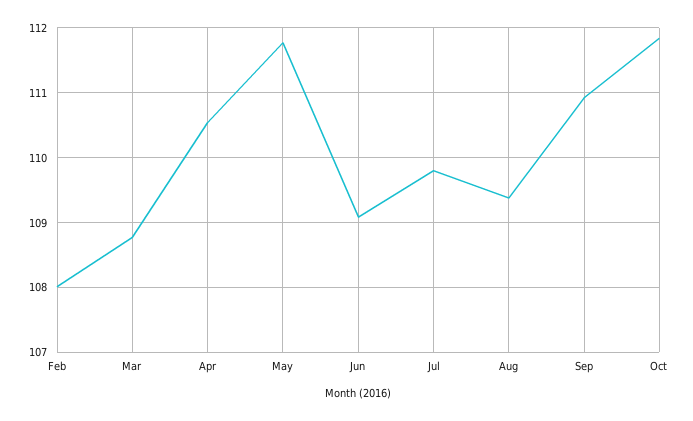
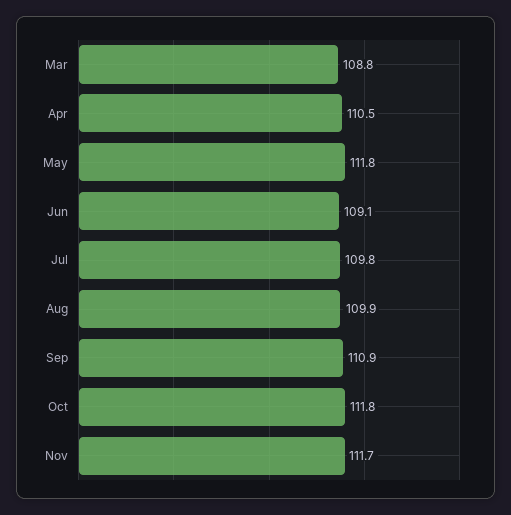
Feb: 108 -> none
Aug: 109.4 -> 109.9
Nov: none -> 111.7

